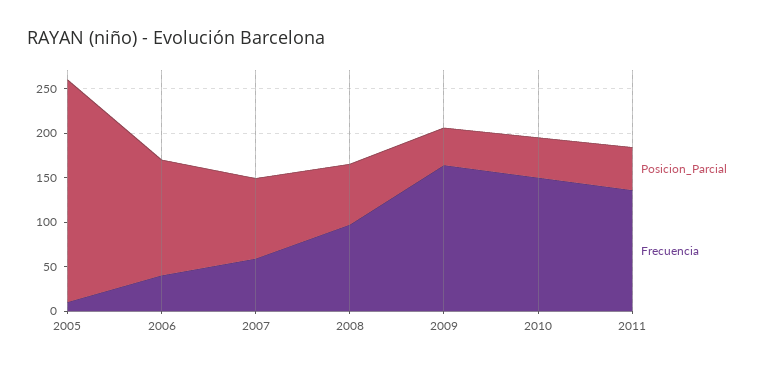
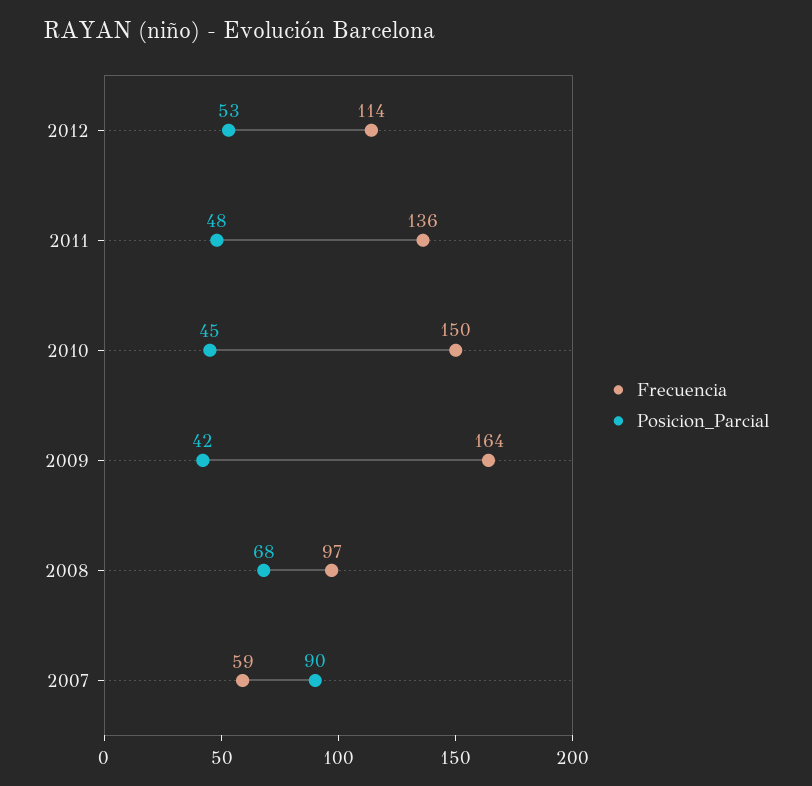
Posicion_Parcial, 2005: 250 -> none
Frecuencia, 2005: 10 -> none
Posicion_Parcial, 2006: 130 -> none
Frecuencia, 2006: 40 -> none
Frecuencia, 2012: none -> 114
Posicion_Parcial, 2012: none -> 53

